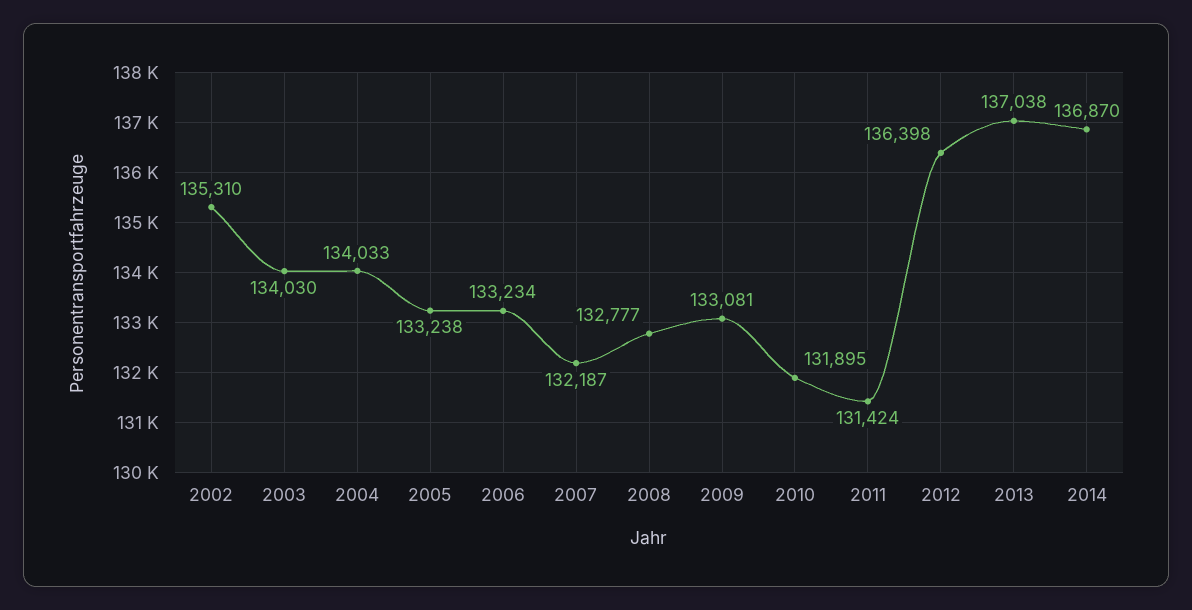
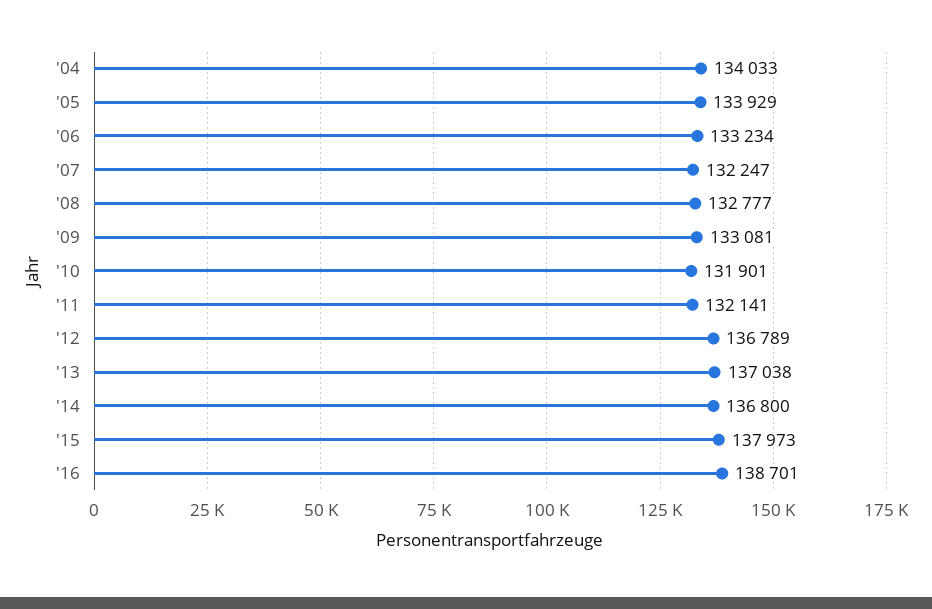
2002: 135310 -> none
2003: 134030 -> none
2005: 133238 -> 133929
2007: 132187 -> 132247
2010: 131895 -> 131901
2011: 131424 -> 132141
2012: 136398 -> 136789
2014: 136870 -> 136800
'15: none -> 137973
'16: none -> 138701

